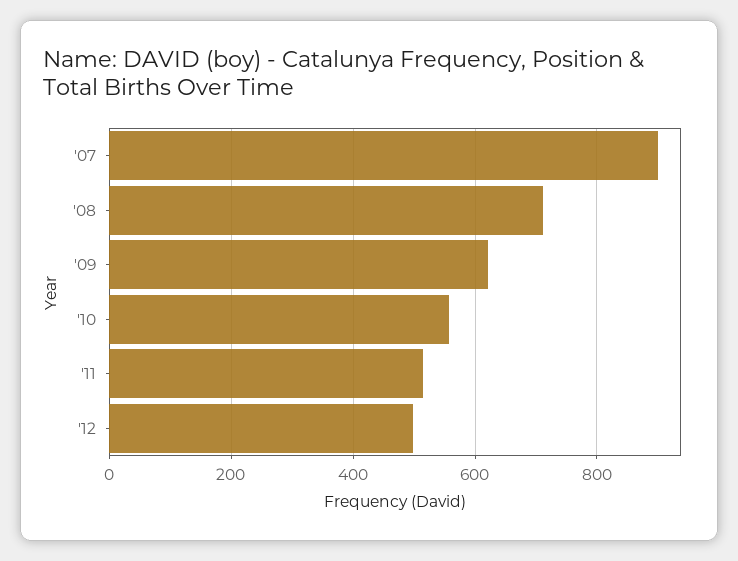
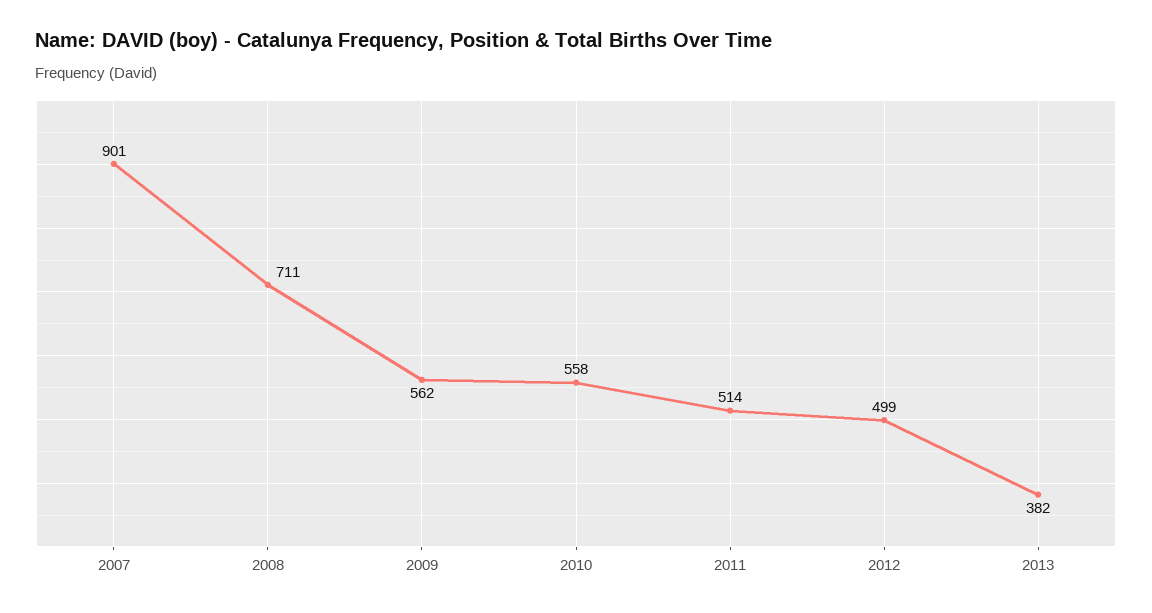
'09: 620 -> 562
2013: none -> 382

